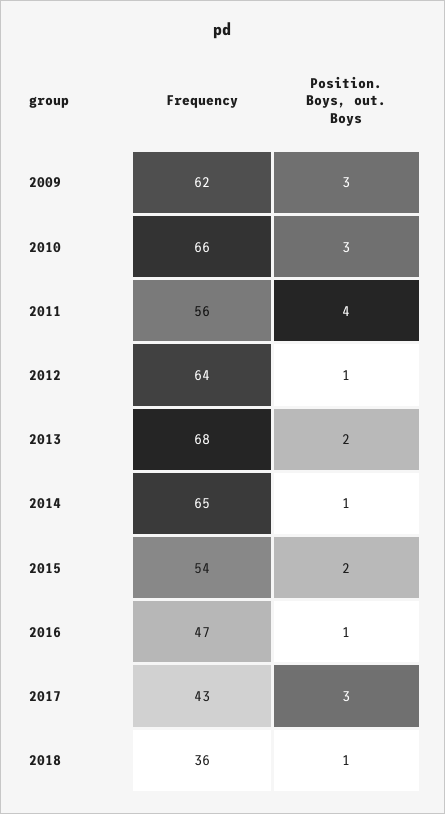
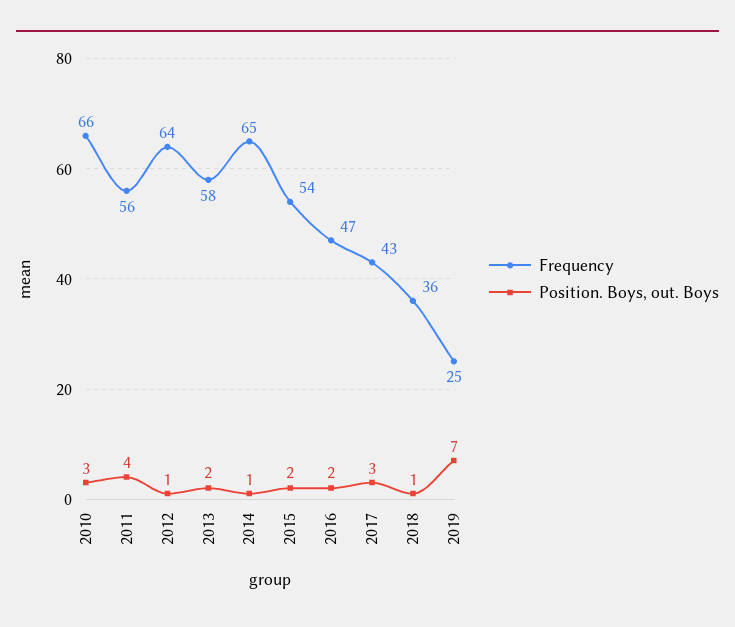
Frequency, 2009: 62 -> none
Position. Boys, out. Boys, 2009: 3 -> none
Frequency, 2013: 68 -> 58
Position. Boys, out. Boys, 2016: 1 -> 2
Frequency, 2019: none -> 25
Position. Boys, out. Boys, 2019: none -> 7

